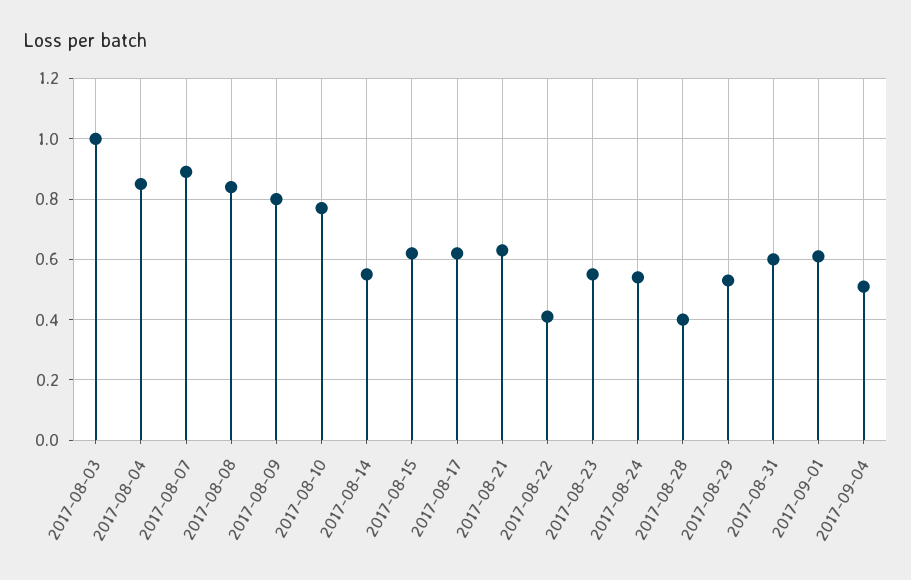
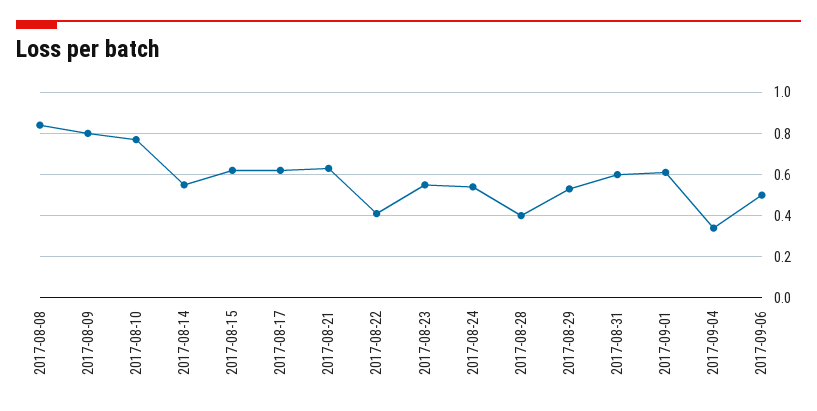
2017-08-03: 1 -> none
2017-08-04: 0.85 -> none
2017-08-07: 0.9 -> none
2017-09-04: 0.5 -> 0.35
2017-09-06: none -> 0.5

